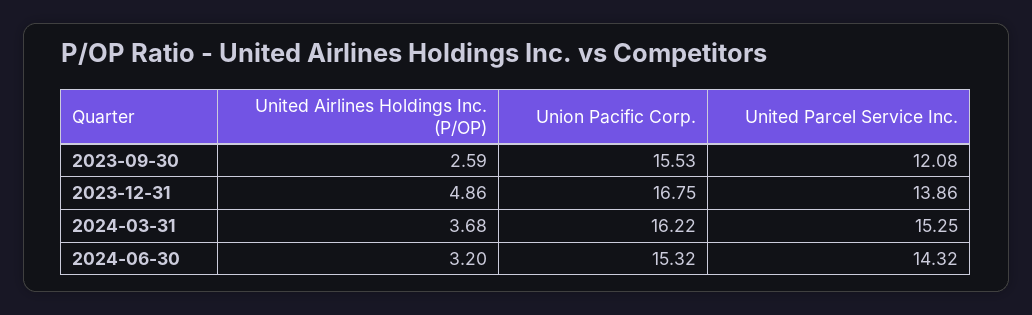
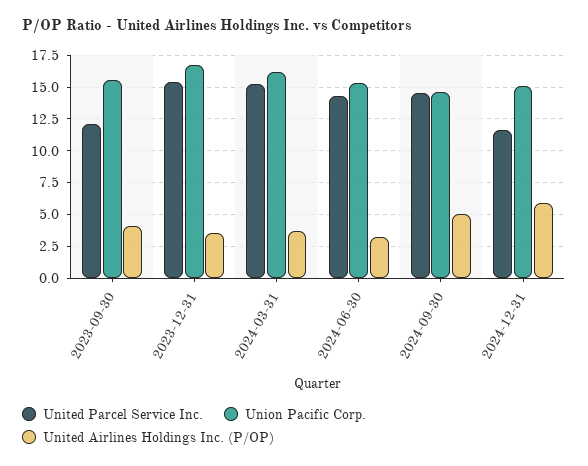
United Airlines Holdings Inc. (P/OP), 2023-09-30: 2.59 -> 4
United Airlines Holdings Inc. (P/OP), 2023-12-31: 4.86 -> 3.5
United Parcel Service Inc., 2023-12-31: 13.86 -> 15.5
United Parcel Service Inc., 2024-09-30: none -> 14.5
Union Pacific Corp., 2024-09-30: none -> 14.5
United Airlines Holdings Inc. (P/OP), 2024-09-30: none -> 5
United Parcel Service Inc., 2024-12-31: none -> 11.5
Union Pacific Corp., 2024-12-31: none -> 15
United Airlines Holdings Inc. (P/OP), 2024-12-31: none -> 6

